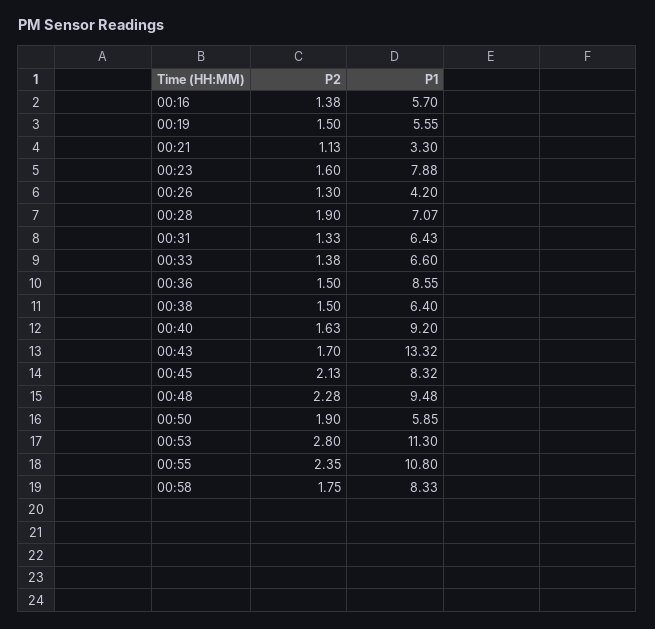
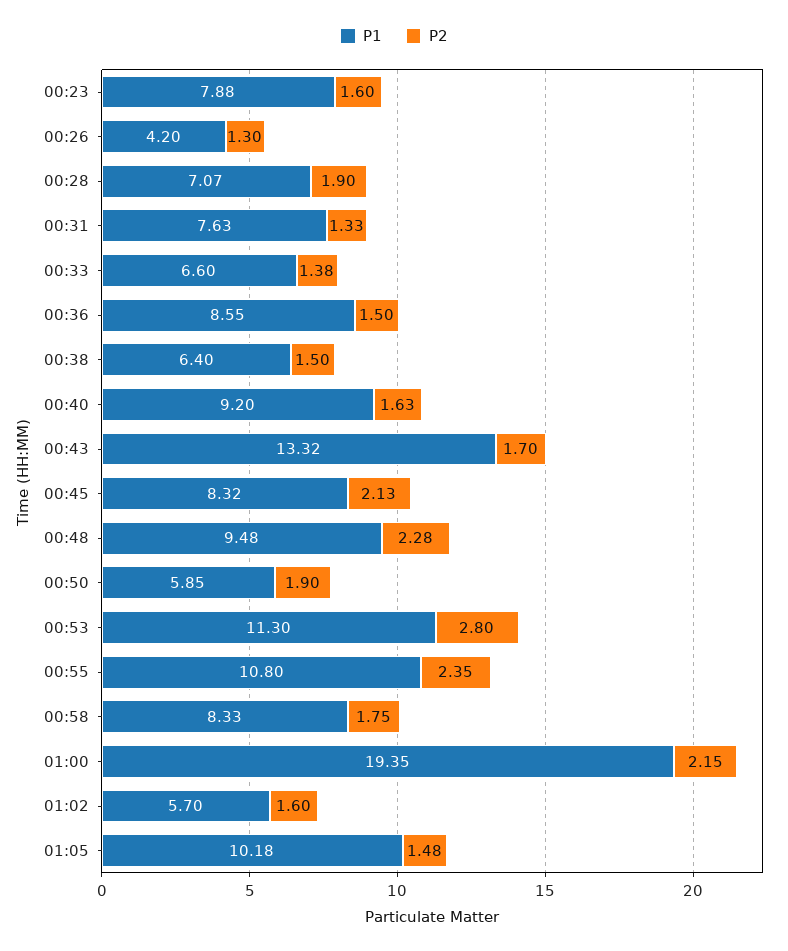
P2, 00:16: 1.38 -> none
P1, 00:16: 5.7 -> none
P2, 00:19: 1.5 -> none
P1, 00:19: 5.55 -> none
P2, 00:21: 1.13 -> none
P1, 00:21: 3.3 -> none
P1, 00:31: 6.43 -> 7.63
P1, 01:00: none -> 19.35
P2, 01:00: none -> 2.15
P1, 01:02: none -> 5.7
P2, 01:02: none -> 1.6
P1, 01:05: none -> 10.18
P2, 01:05: none -> 1.48

